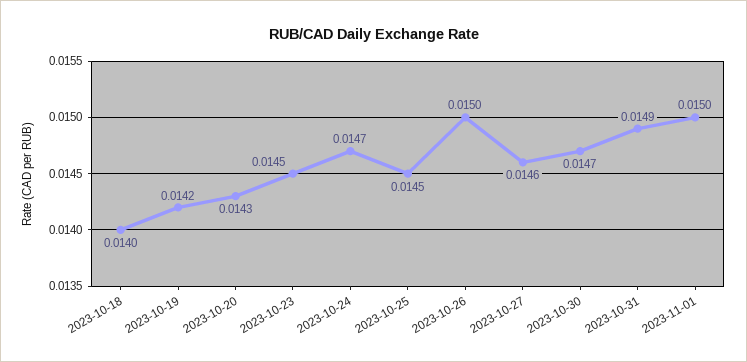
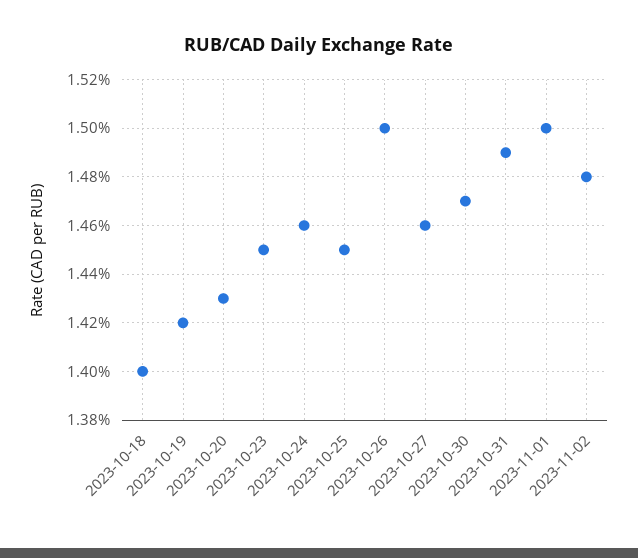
2023-10-24: 0.0147 -> 0.0146
2023-11-02: none -> 0.0148

